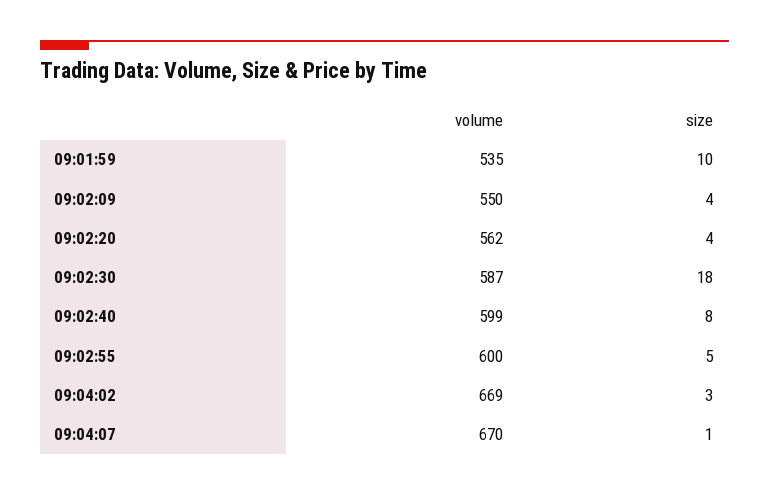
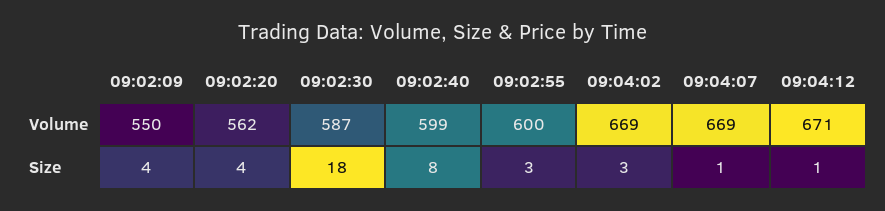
volume, 09:01:59: 535 -> none
size, 09:01:59: 10 -> none
size, 09:02:55: 5 -> 3
volume, 09:04:07: 670 -> 669
volume, 09:04:12: none -> 671
size, 09:04:12: none -> 1

